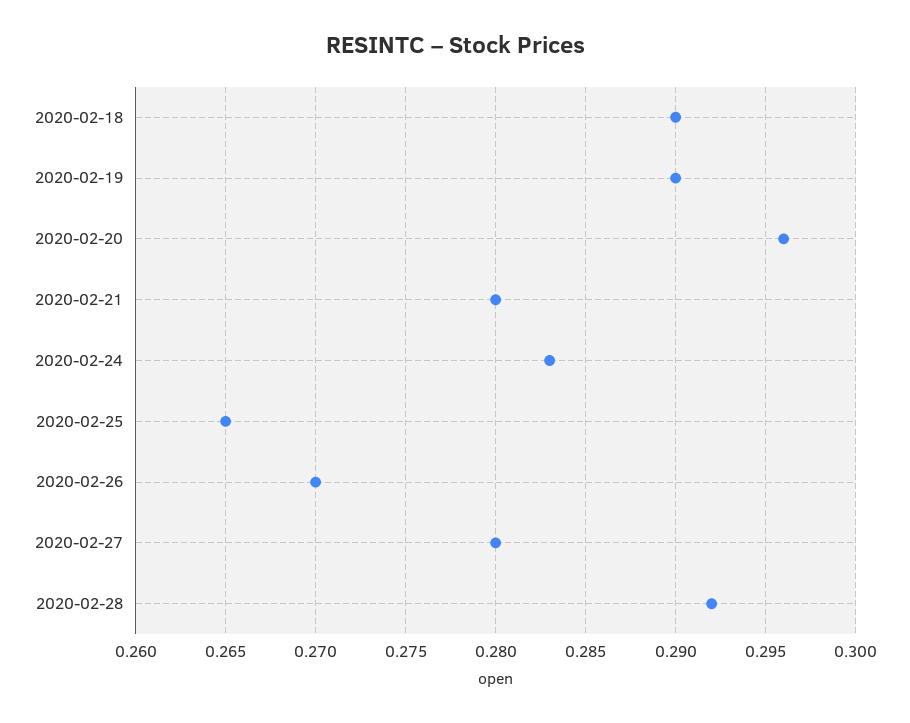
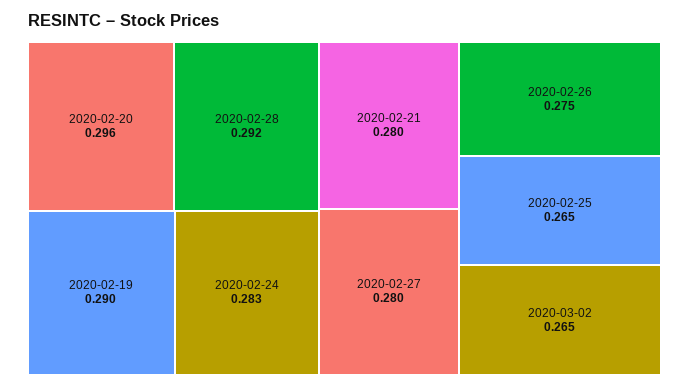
2020-02-18: 0.29 -> none
2020-02-26: 0.27 -> 0.275
2020-03-02: none -> 0.265

